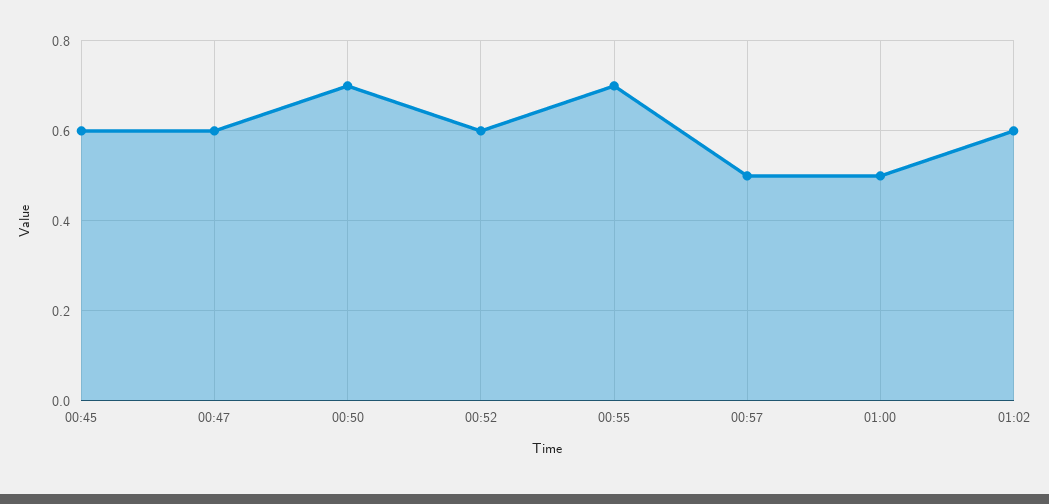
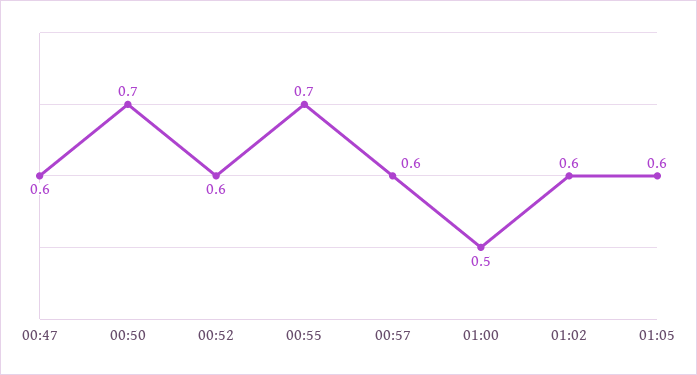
00:45: 0.6 -> none
00:57: 0.5 -> 0.6
01:05: none -> 0.6

